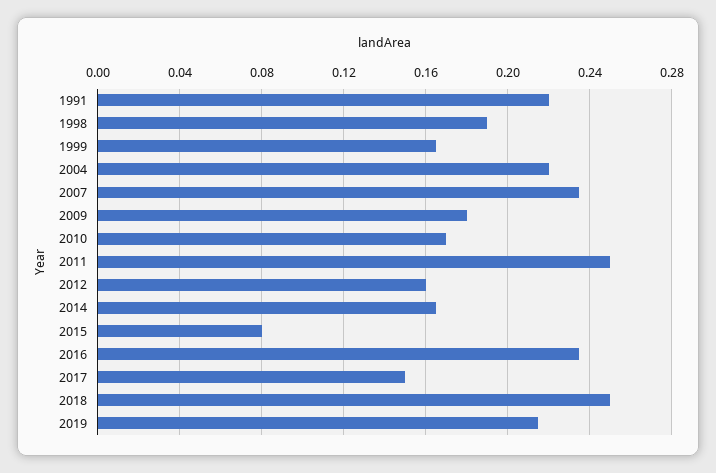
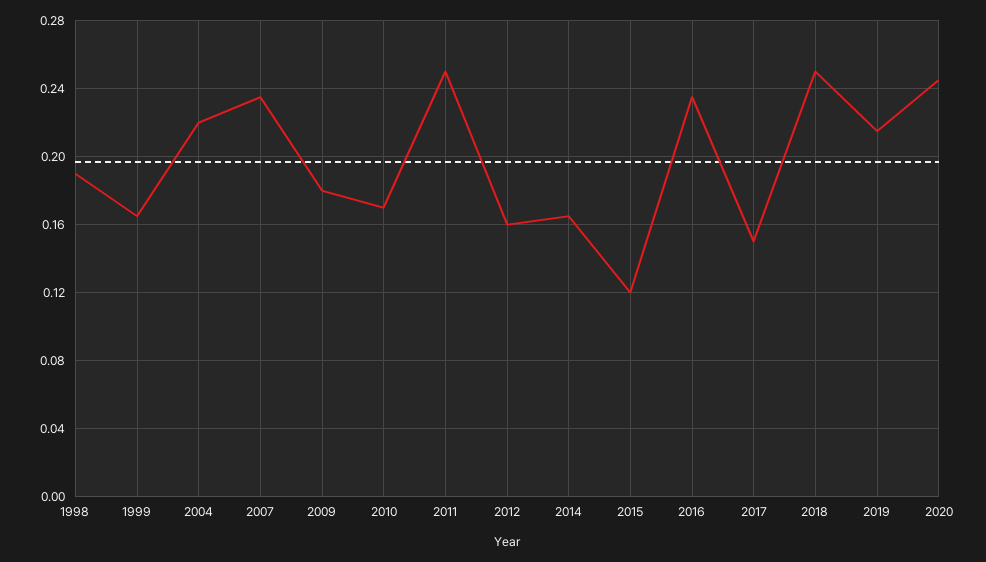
1991: 0.22 -> none
2015: 0.08 -> 0.12
2020: none -> 0.245

